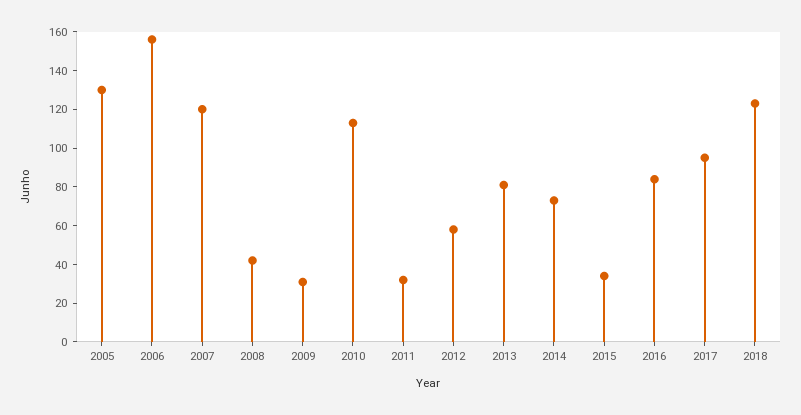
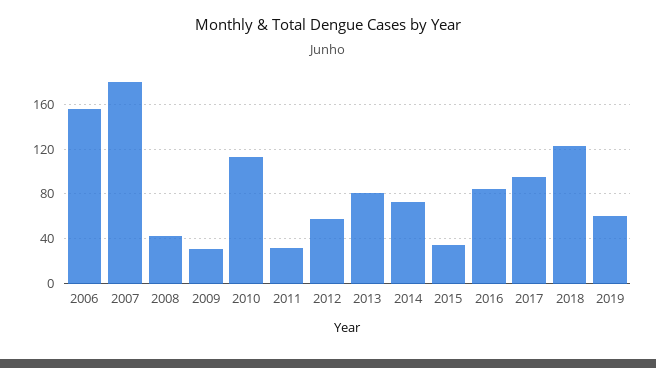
2005: 130 -> none
2007: 120 -> 180
2019: none -> 60

